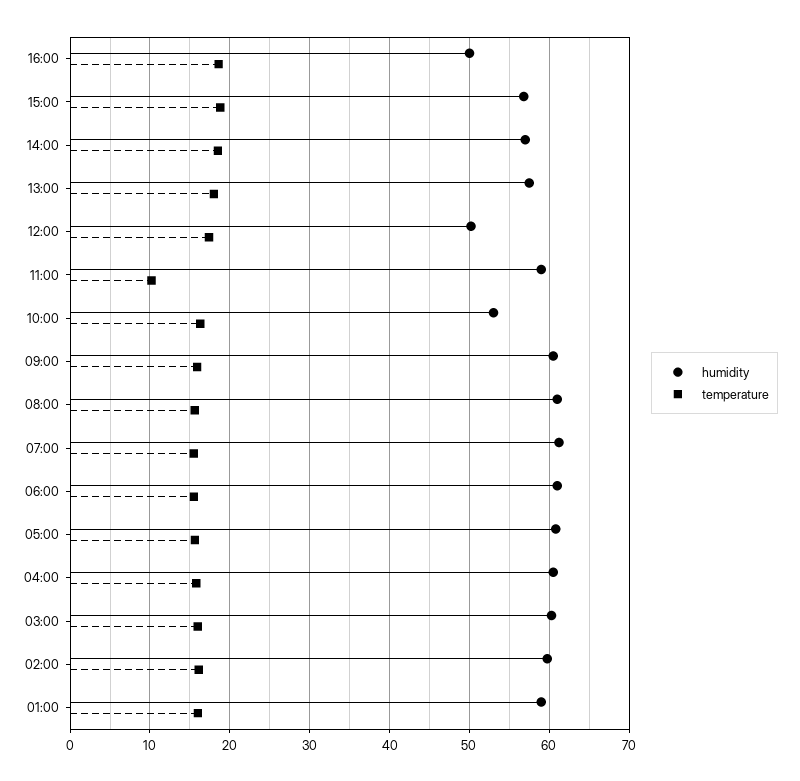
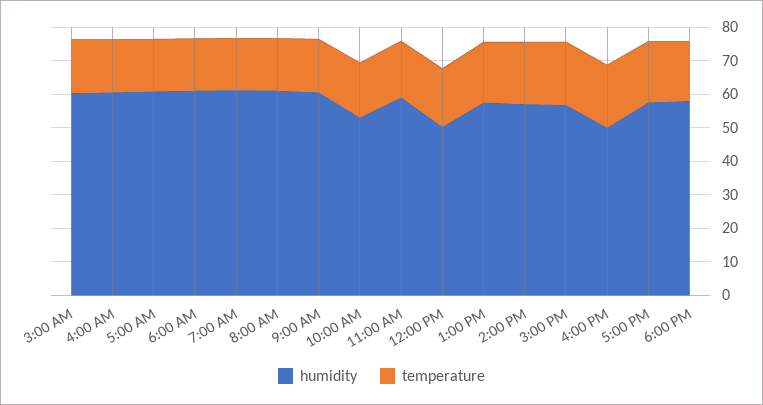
temperature, 11:00: 10 -> 17.5
humidity, 02:00: 60 -> none
temperature, 02:00: 16 -> none
humidity, 01:00: 59 -> none
temperature, 01:00: 16 -> none
humidity, 5:00 PM: none -> 57.5
temperature, 5:00 PM: none -> 17.5
humidity, 6:00 PM: none -> 57.5
temperature, 6:00 PM: none -> 17.5

